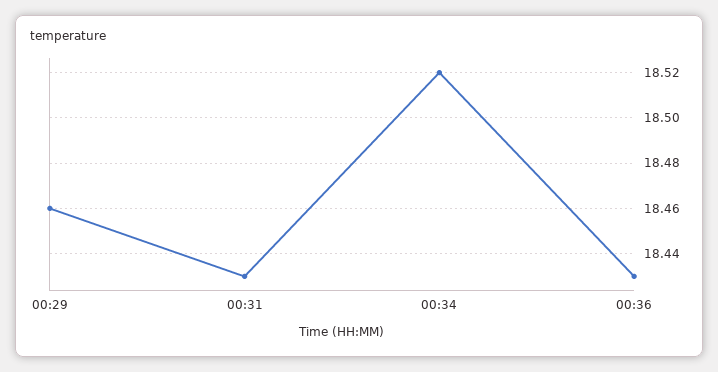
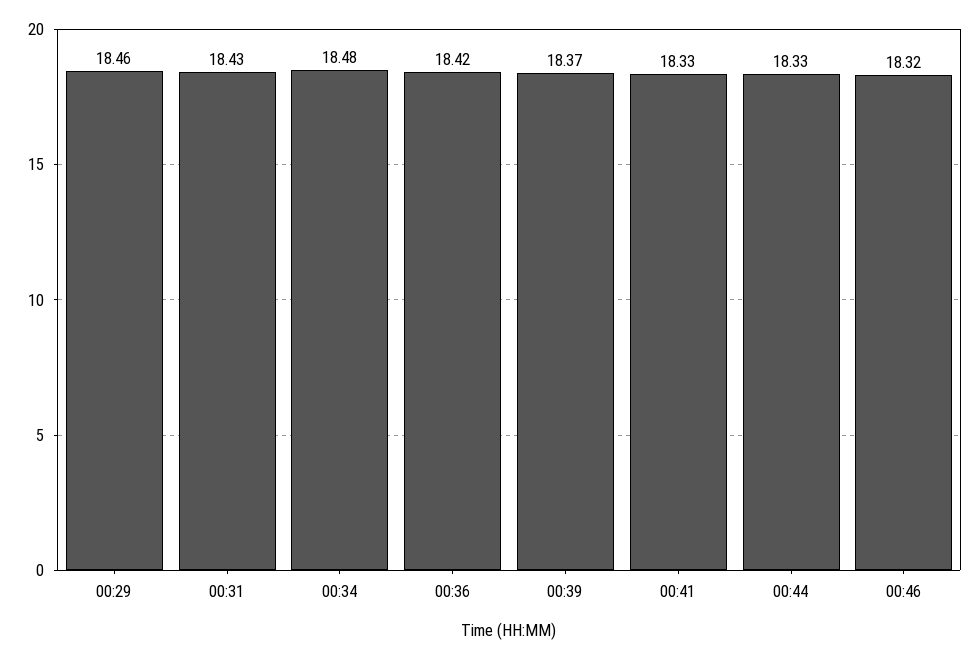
00:34: 18.52 -> 18.48
00:36: 18.43 -> 18.42
00:39: none -> 18.37
00:41: none -> 18.33
00:44: none -> 18.33
00:46: none -> 18.32

